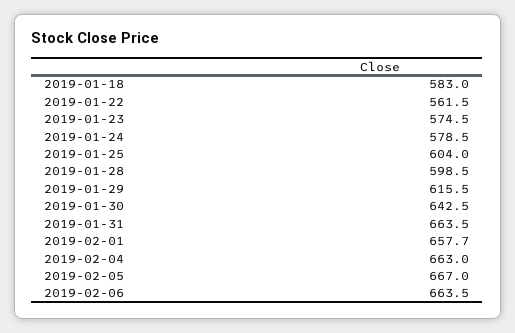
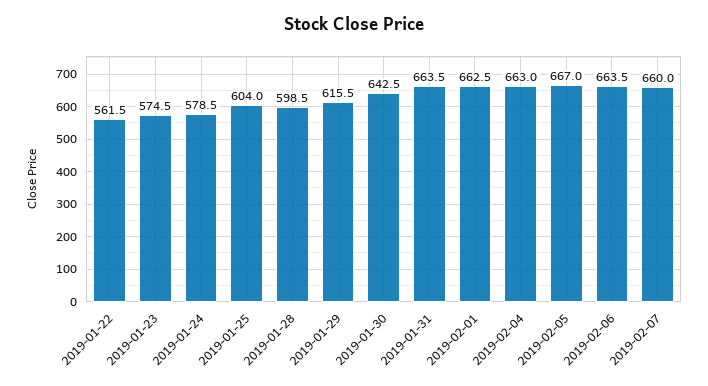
2019-01-18: 583 -> none
2019-02-01: 657.7 -> 662.5
2019-02-07: none -> 660

